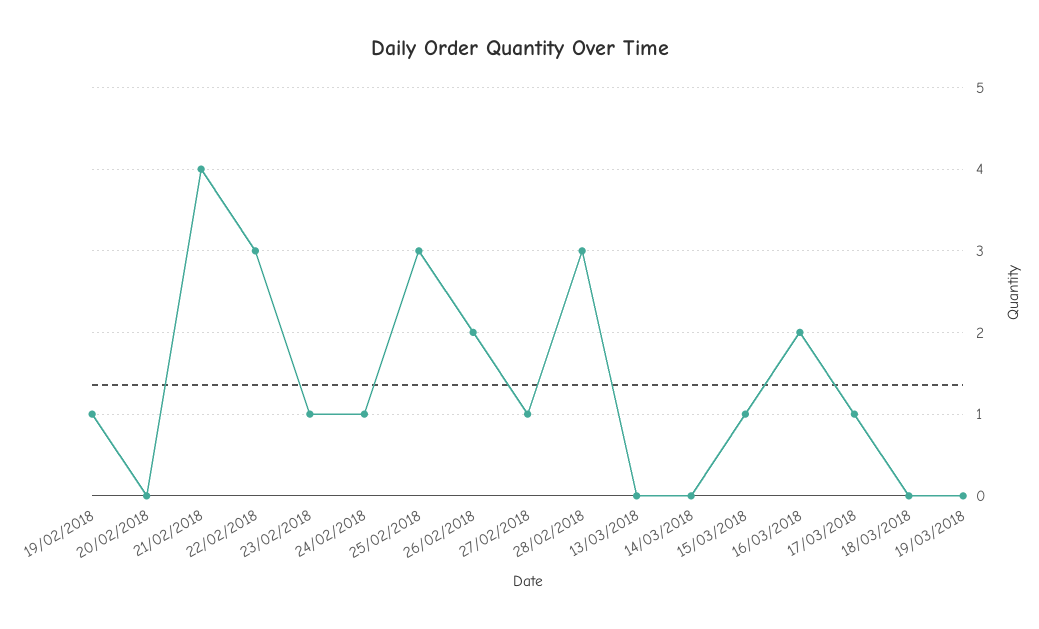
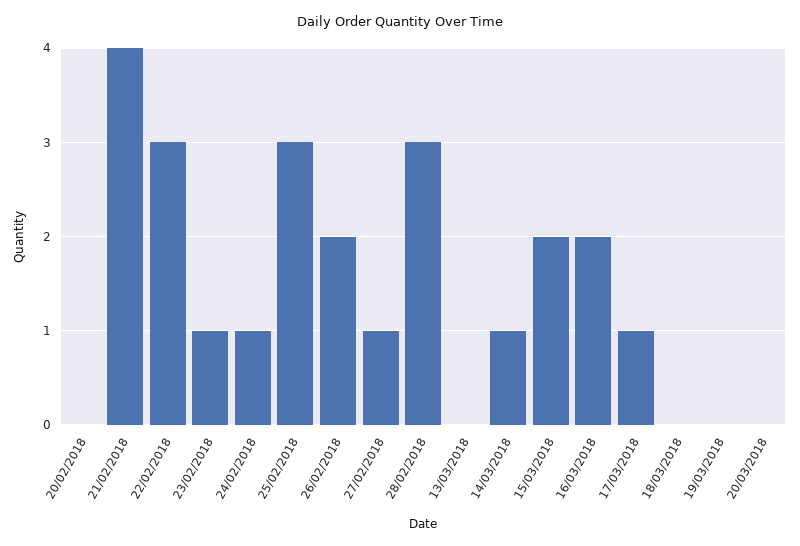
19/02/2018: 1 -> none
14/03/2018: 0 -> 1
15/03/2018: 1 -> 2
20/03/2018: none -> 0

